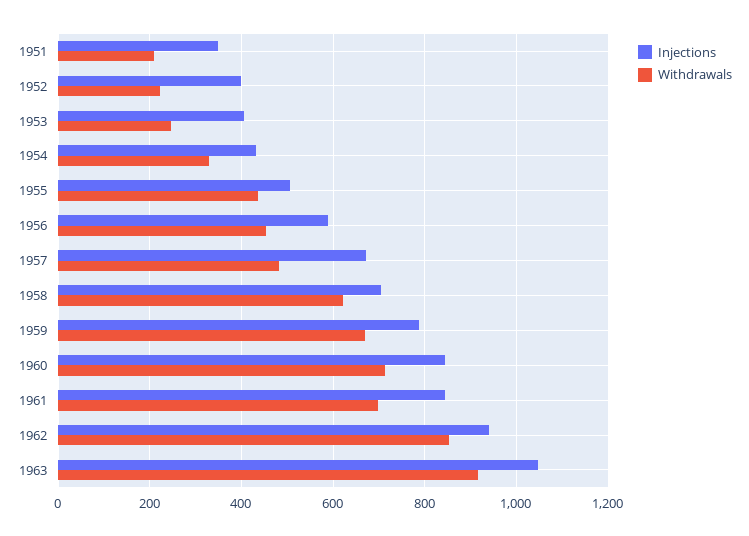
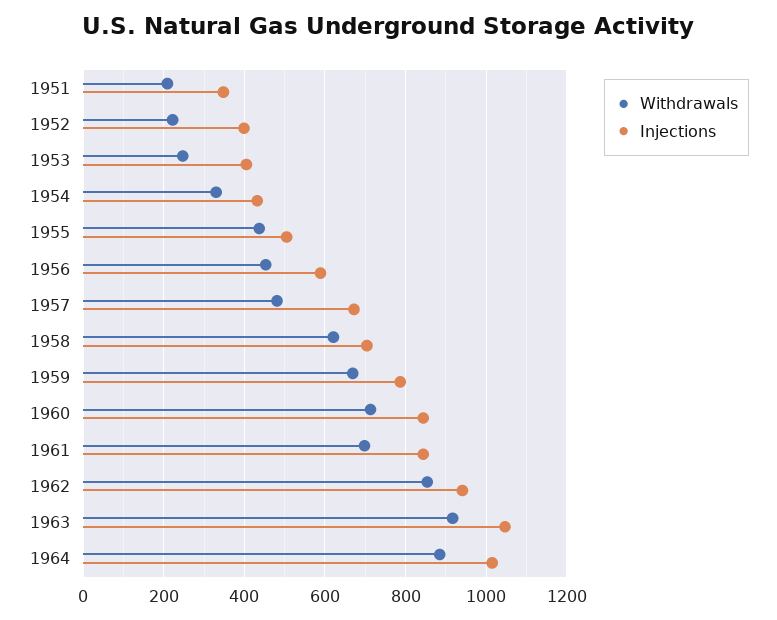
Withdrawals, 1964: none -> 880
Injections, 1964: none -> 1020

